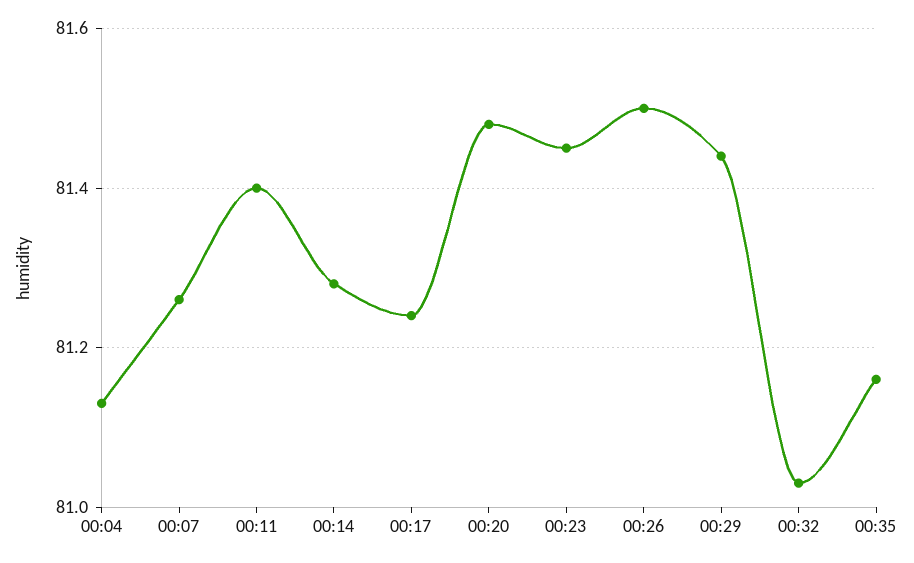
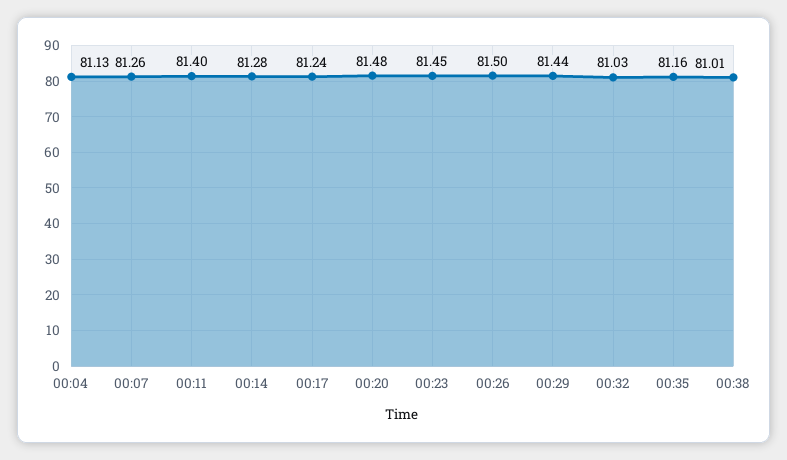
00:38: none -> 81.01

